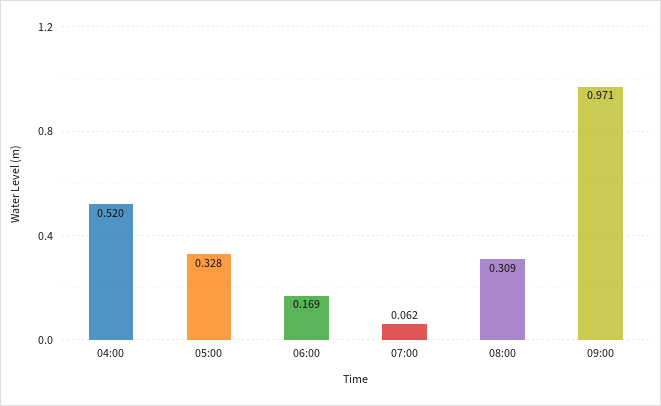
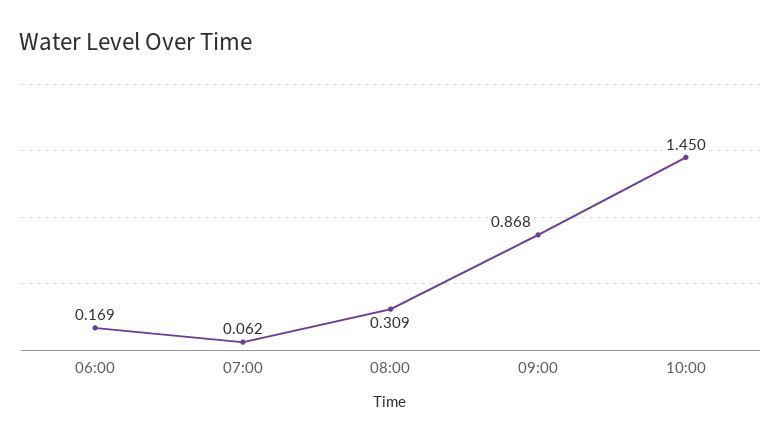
04:00: 0.52 -> none
05:00: 0.328 -> none
09:00: 0.971 -> 0.868
10:00: none -> 1.45

